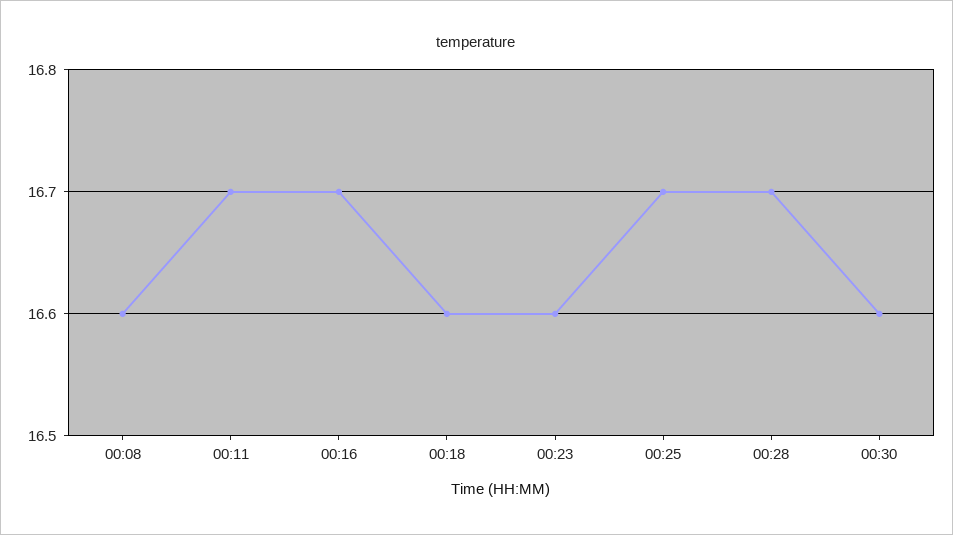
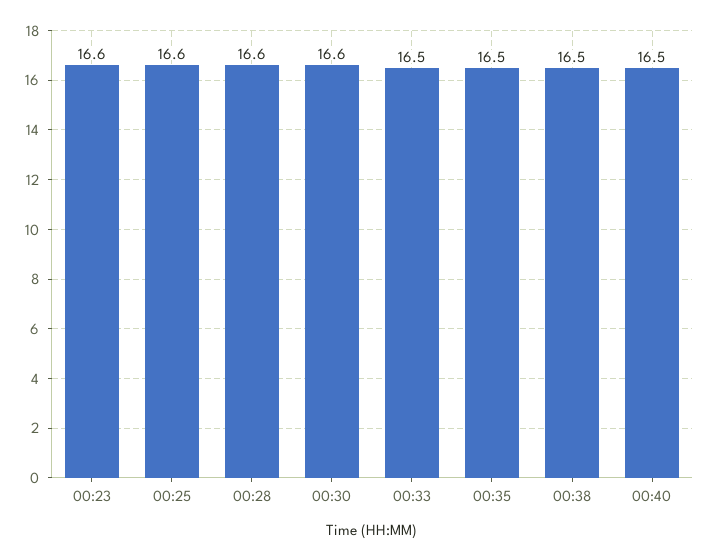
00:08: 16.6 -> none
00:11: 16.7 -> none
00:16: 16.7 -> none
00:18: 16.6 -> none
00:25: 16.7 -> 16.6
00:28: 16.7 -> 16.6
00:33: none -> 16.5
00:35: none -> 16.5
00:38: none -> 16.5
00:40: none -> 16.5

